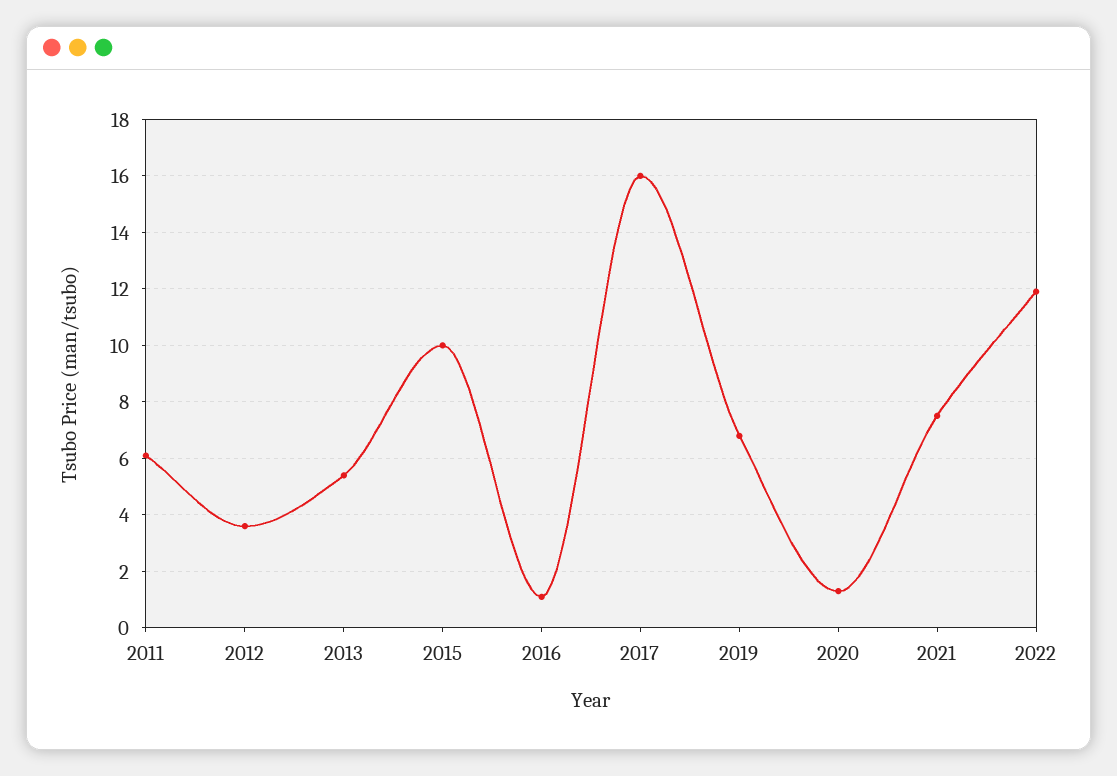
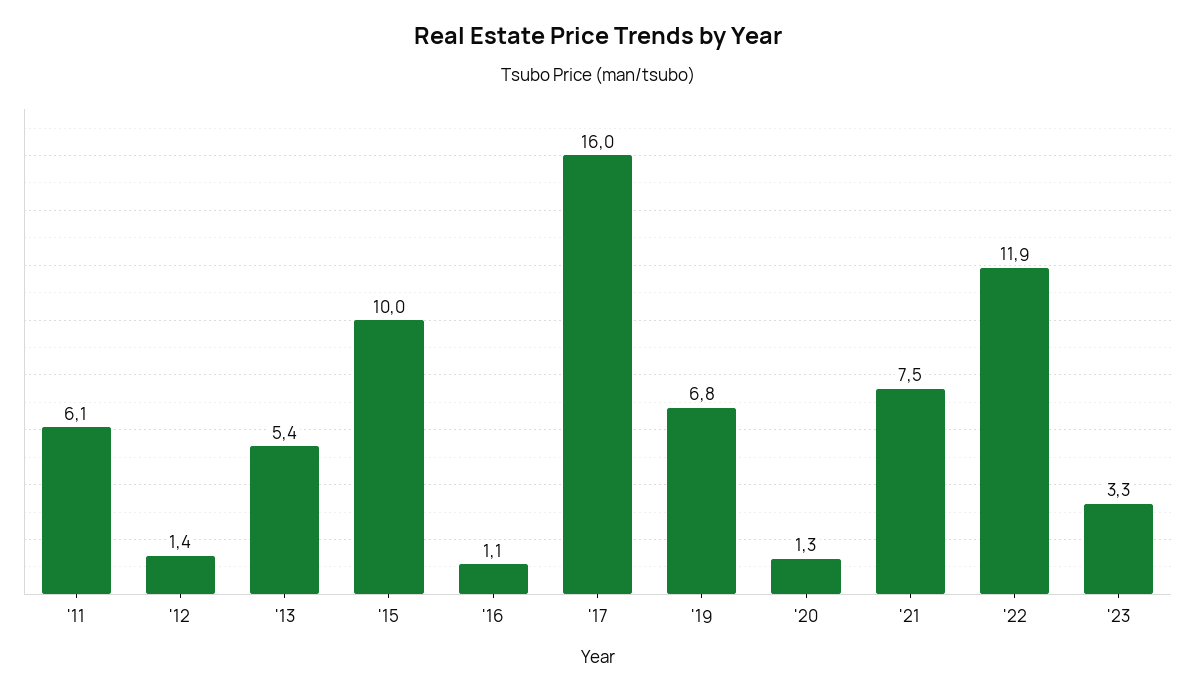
2012: 3.5 -> 1.4
'23: none -> 3.3

